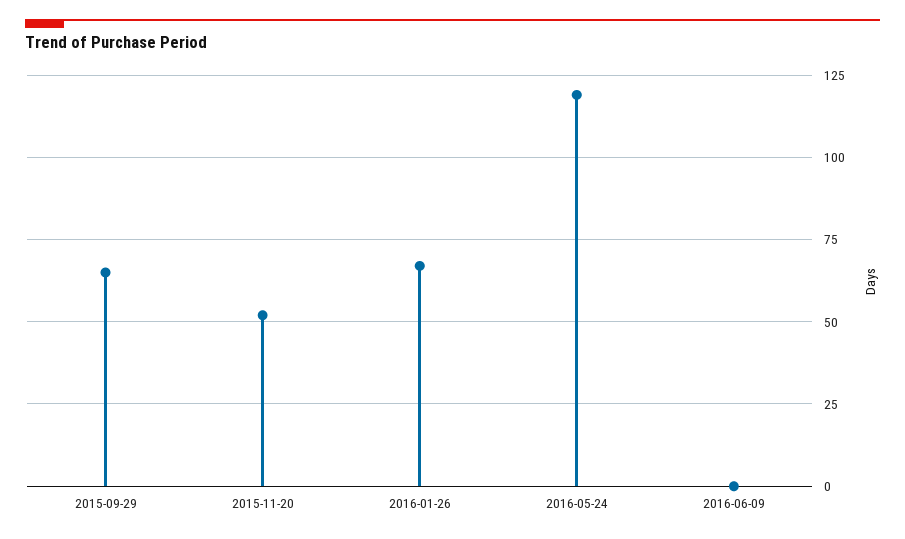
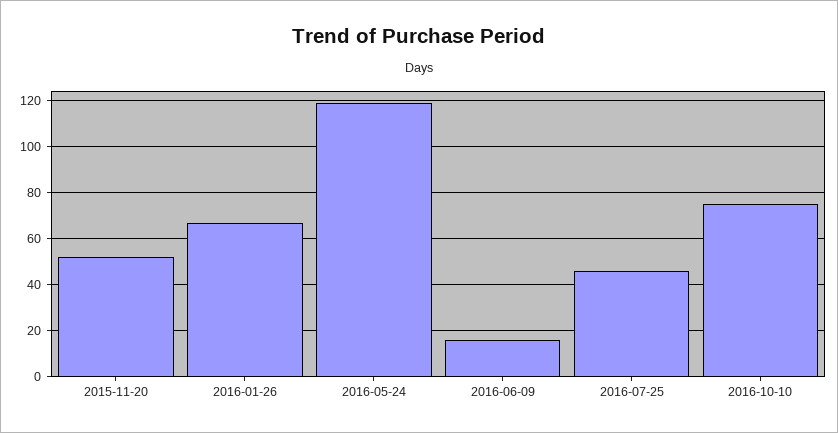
2015-09-29: 65 -> none
2016-06-09: 0 -> 15
2016-07-25: none -> 45
2016-10-10: none -> 75

